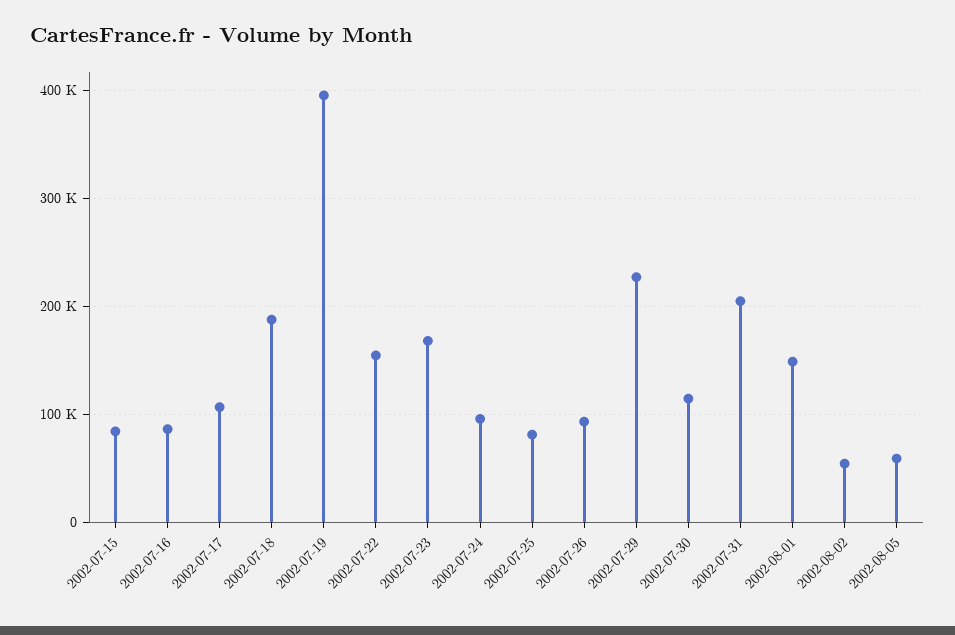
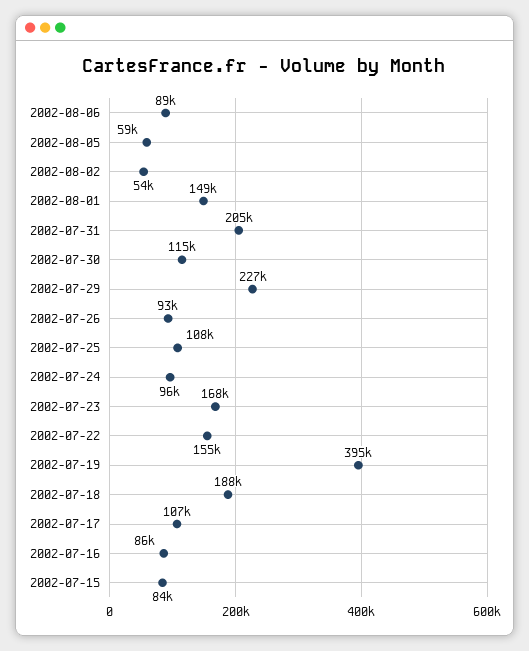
2002-07-25: 80000 -> 108000
2002-08-06: none -> 89000

